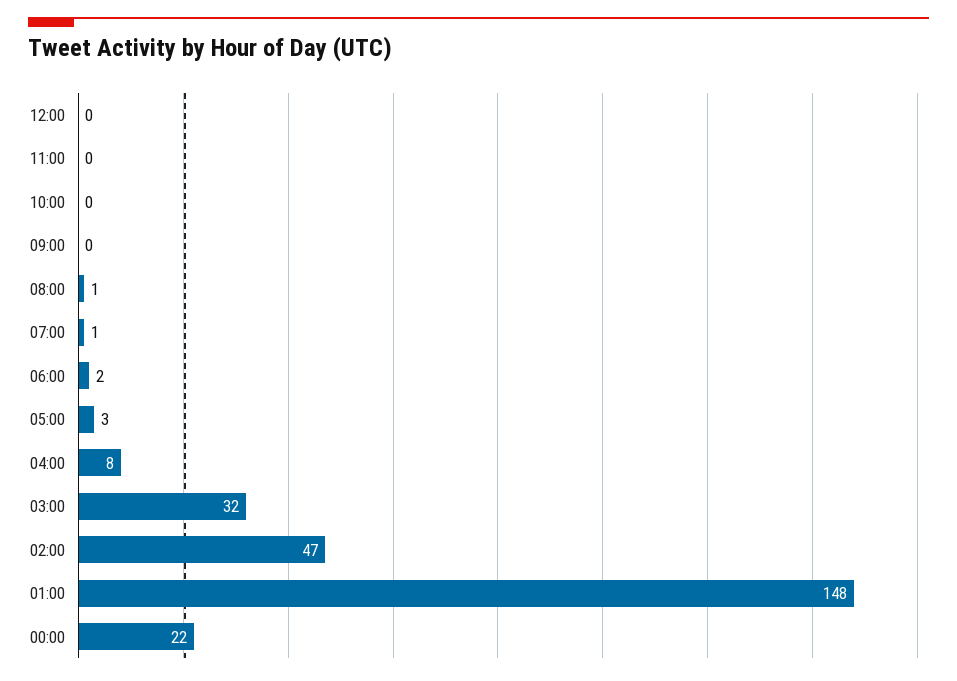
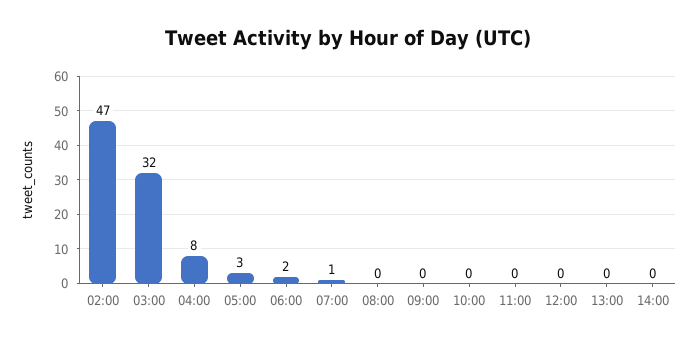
08:00: 1 -> 0
01:00: 148 -> none
00:00: 22 -> none
13:00: none -> 0
14:00: none -> 0

